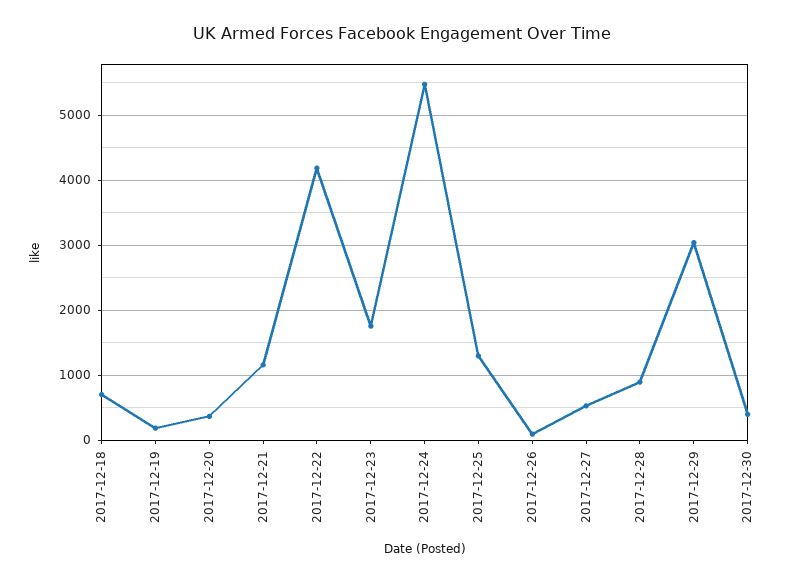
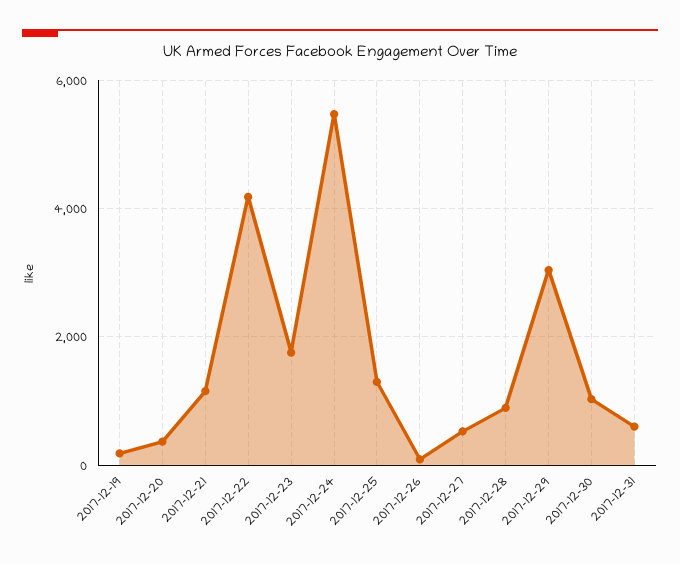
2017-12-18: 700 -> none
2017-12-30: 400 -> 1000
2017-12-31: none -> 600

